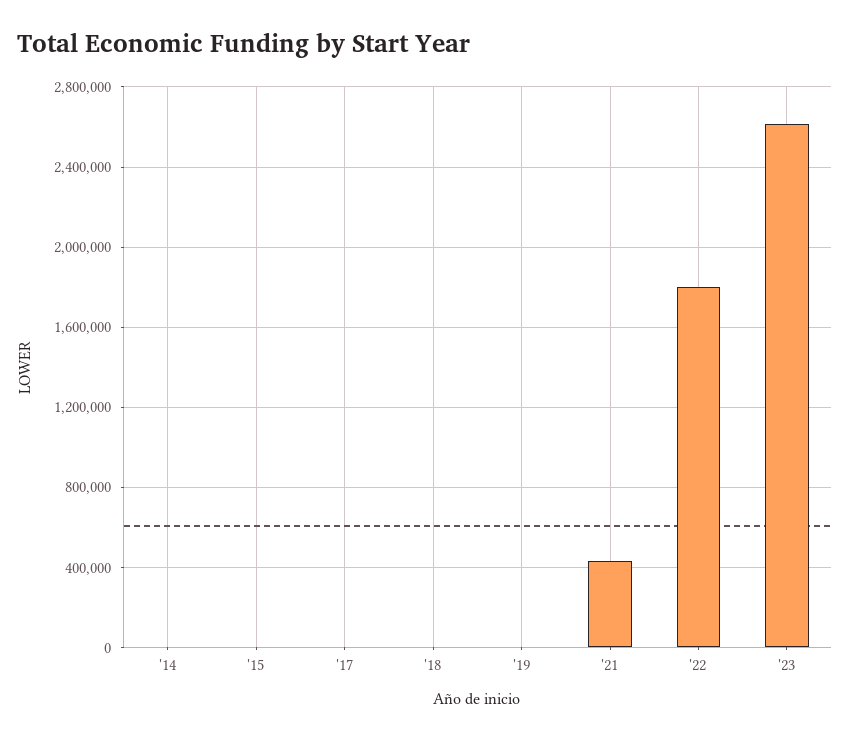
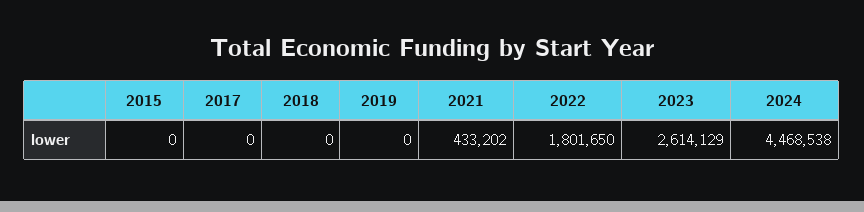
'14: 0 -> none
2024: none -> 4468538

